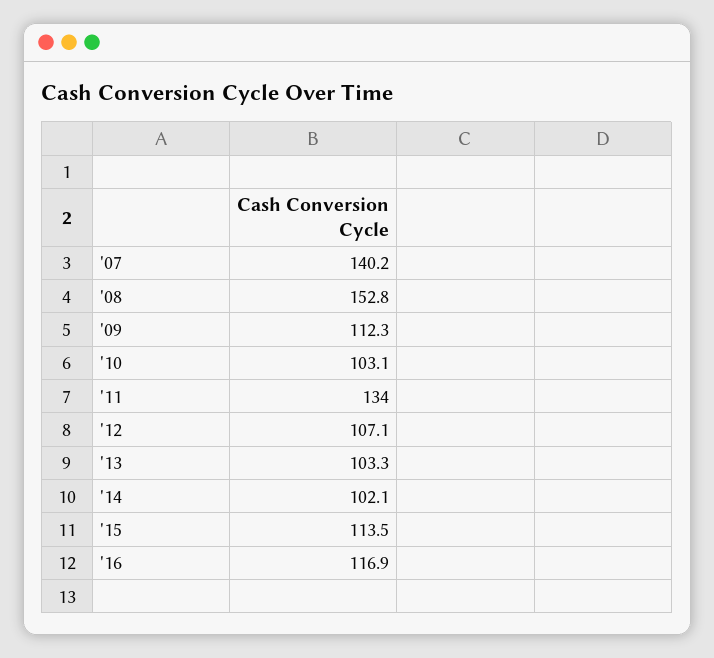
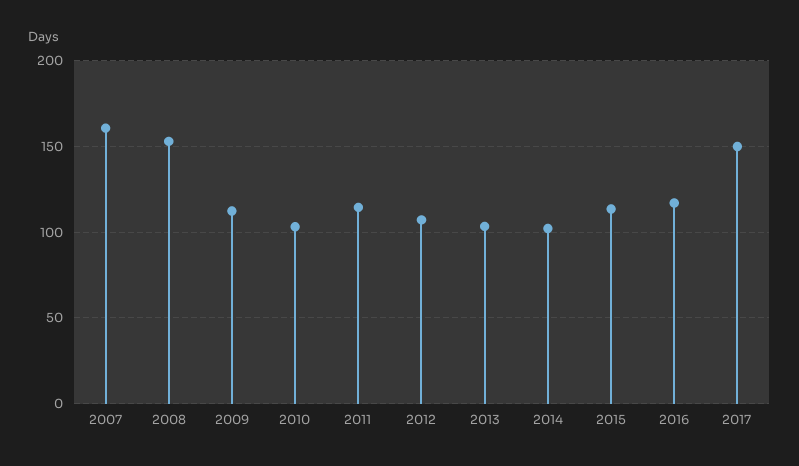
'07: 140.2 -> 160
'11: 134 -> 115
2017: none -> 150

